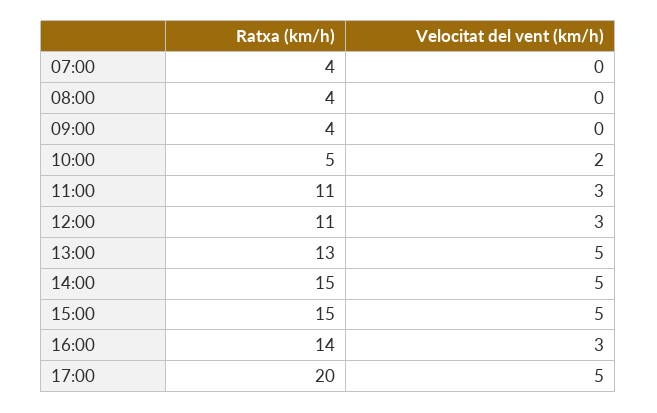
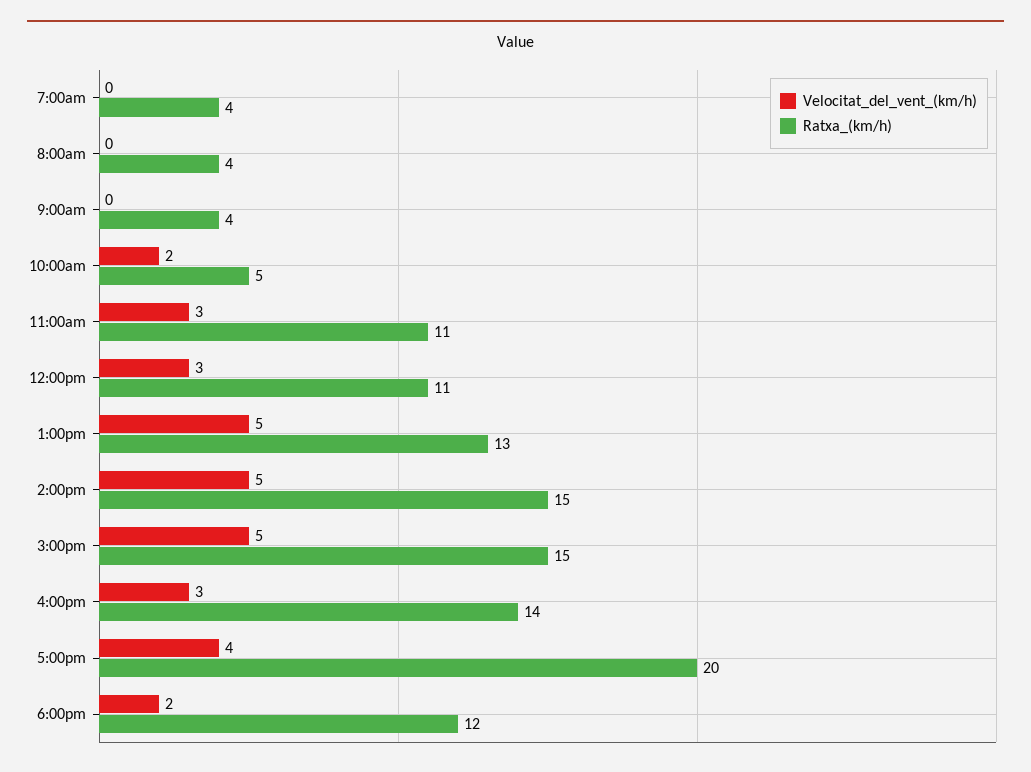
Velocitat del vent (km/h), 17:00: 5 -> 4
Velocitat del vent (km/h), 6:00pm: none -> 2
Ratxa (km/h), 6:00pm: none -> 12

